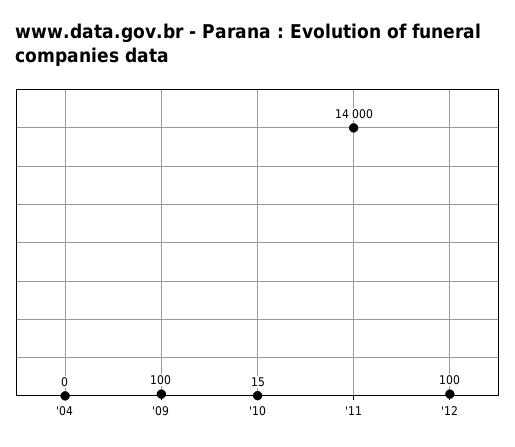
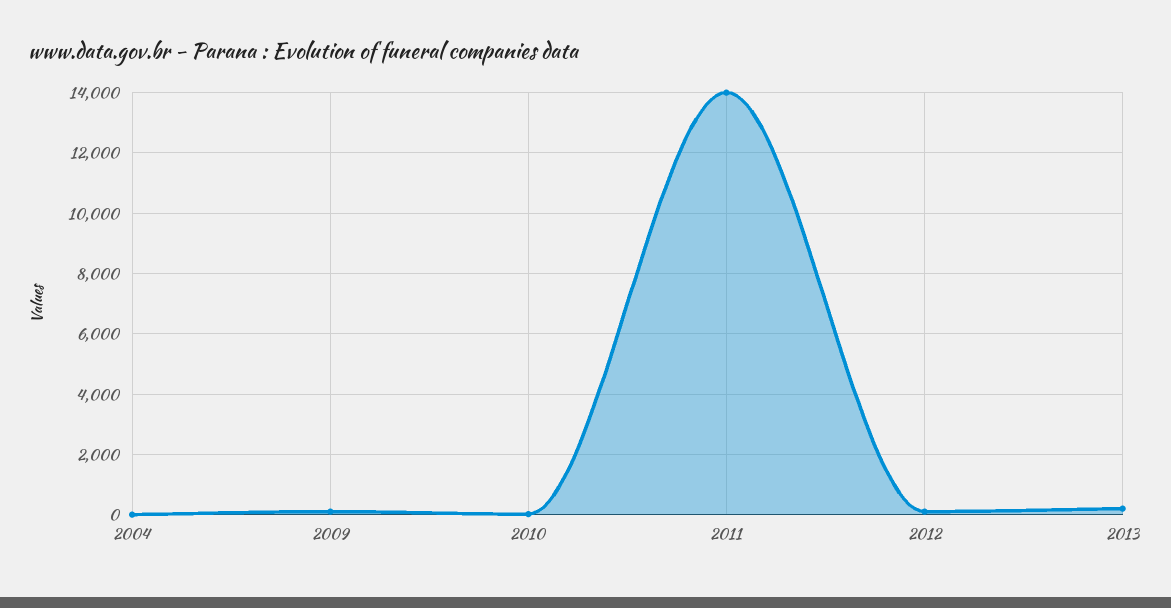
2013: none -> 200

